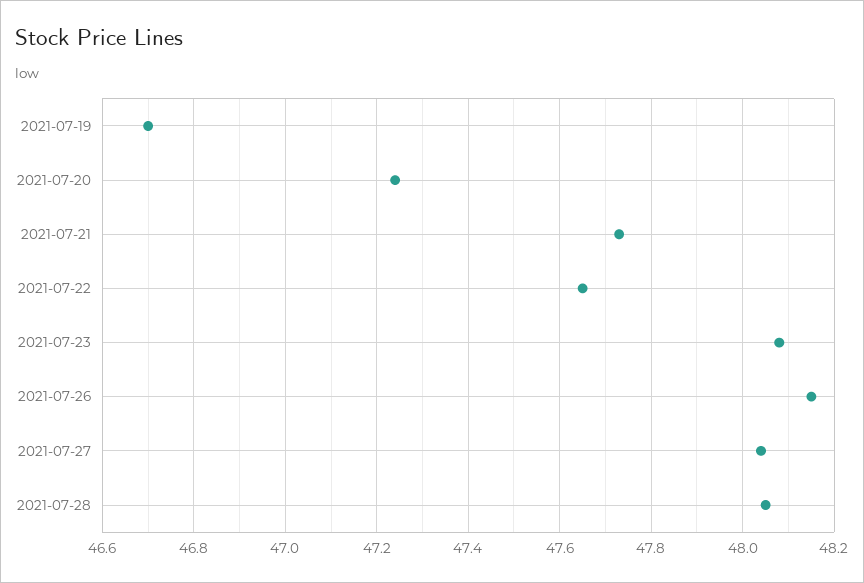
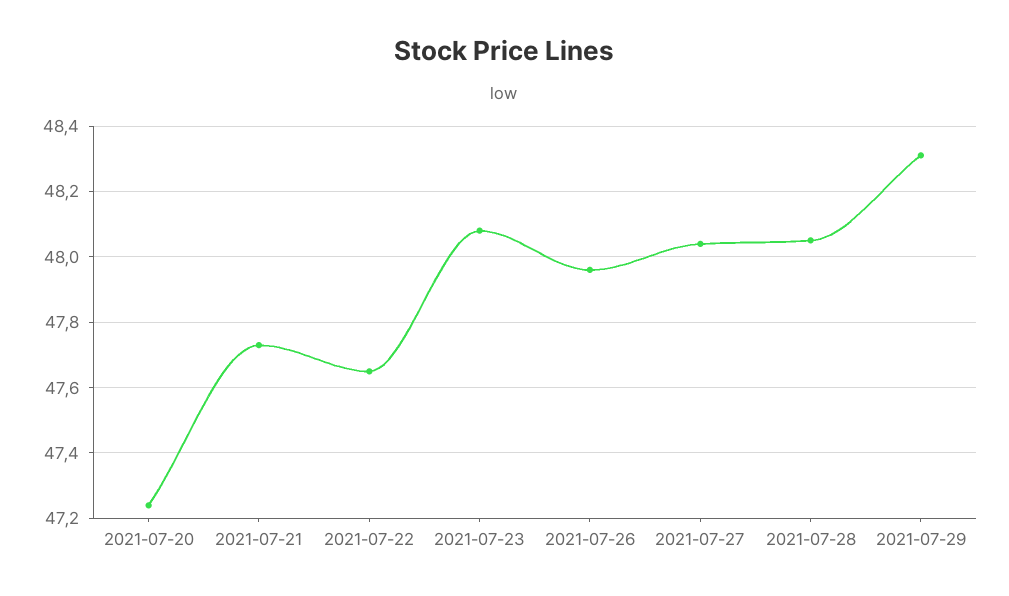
2021-07-19: 46.7 -> none
2021-07-26: 48.15 -> 47.95
2021-07-29: none -> 48.3

